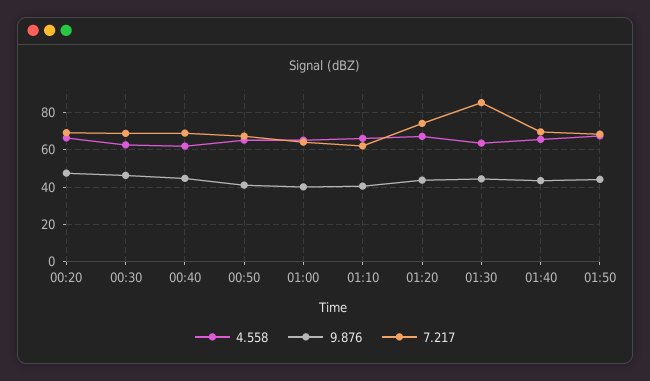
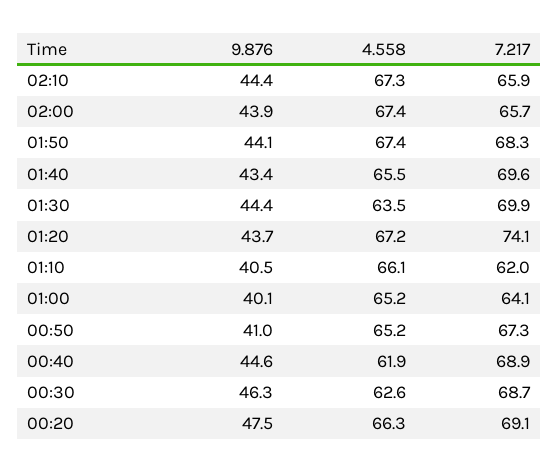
7.217, 01:30: 85 -> 69.9
9.876, 02:10: none -> 44.4
4.558, 02:10: none -> 67.3
7.217, 02:10: none -> 65.9
9.876, 02:00: none -> 43.9
4.558, 02:00: none -> 67.4
7.217, 02:00: none -> 65.7

